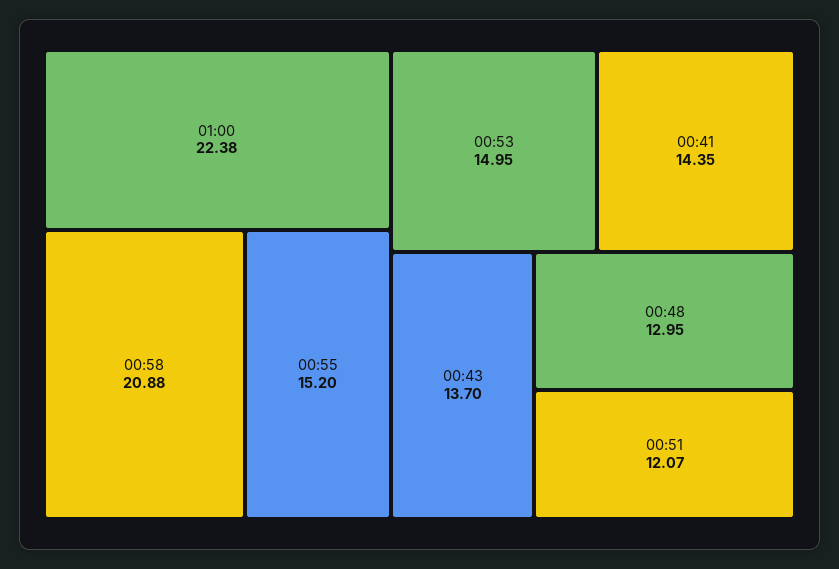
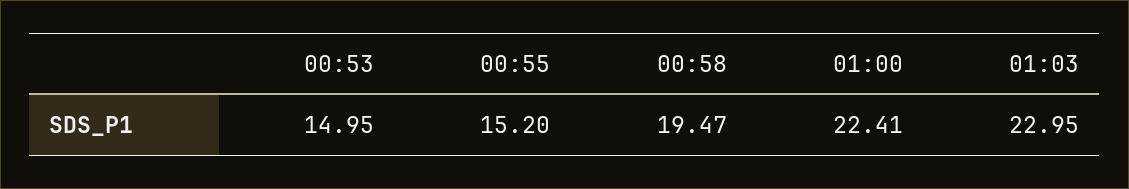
01:00: 22.38 -> 22.41
00:58: 20.88 -> 19.47
00:41: 14.35 -> none
00:43: 13.7 -> none
00:48: 12.95 -> none
00:51: 12.07 -> none
01:03: none -> 22.95

